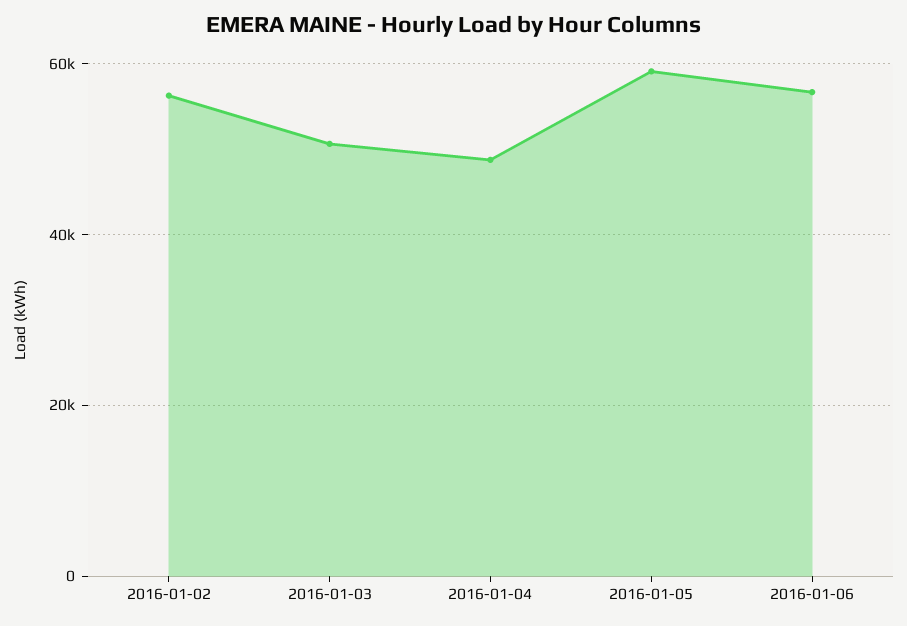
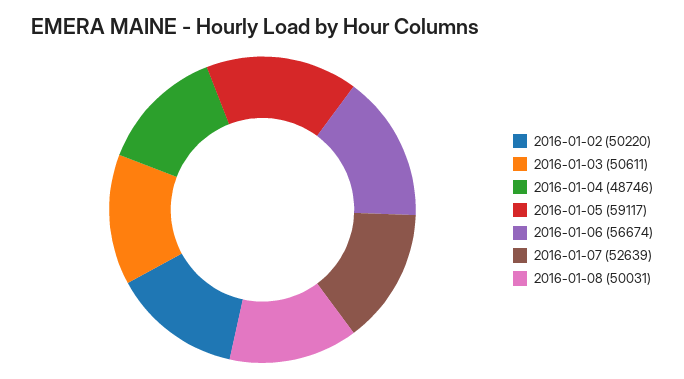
2016-01-02: 56000 -> 50220
2016-01-07: none -> 52639
2016-01-08: none -> 50031

